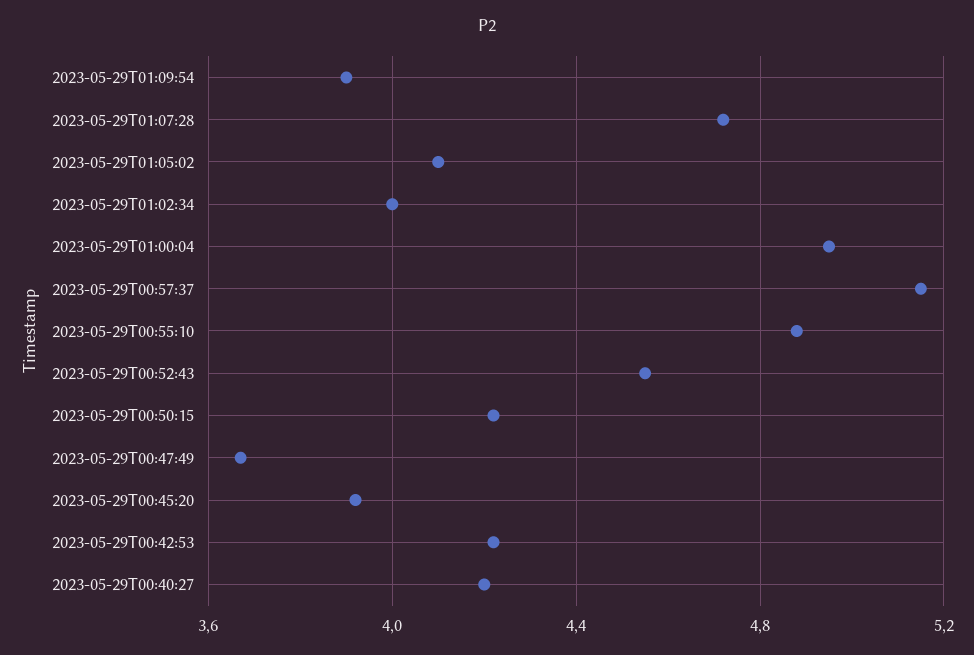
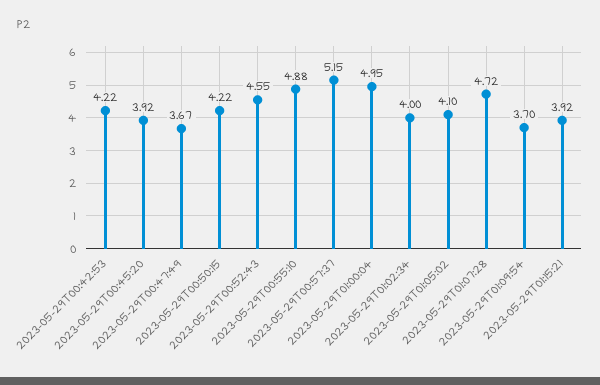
2023-05-29T01:09:54: 3.9 -> 3.7
2023-05-29T00:40:27: 4.2 -> none
2023-05-29T01:15:21: none -> 3.92

